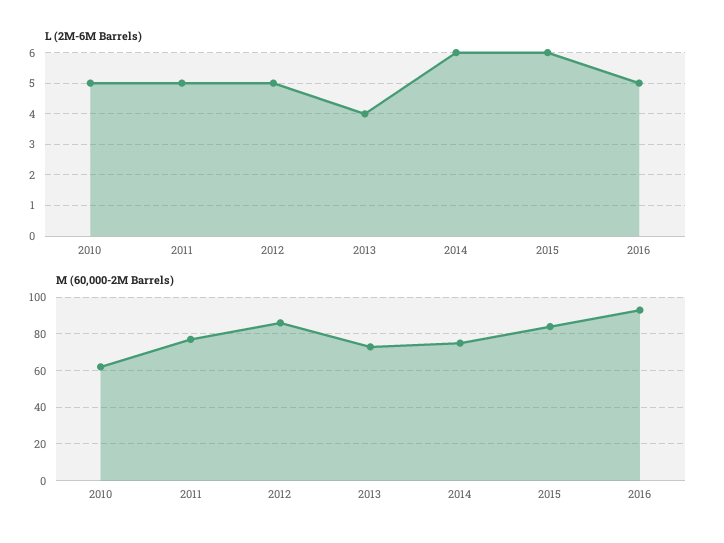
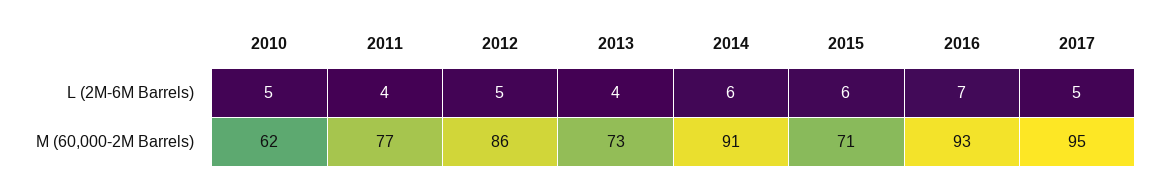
L (2M-6M Barrels), 2011: 5 -> 4
L (2M-6M Barrels), 2016: 5 -> 7
M (60,000-2M Barrels), 2014: 75 -> 91
M (60,000-2M Barrels), 2015: 85 -> 71
L (2M-6M Barrels), 2017: none -> 5
M (60,000-2M Barrels), 2017: none -> 95

